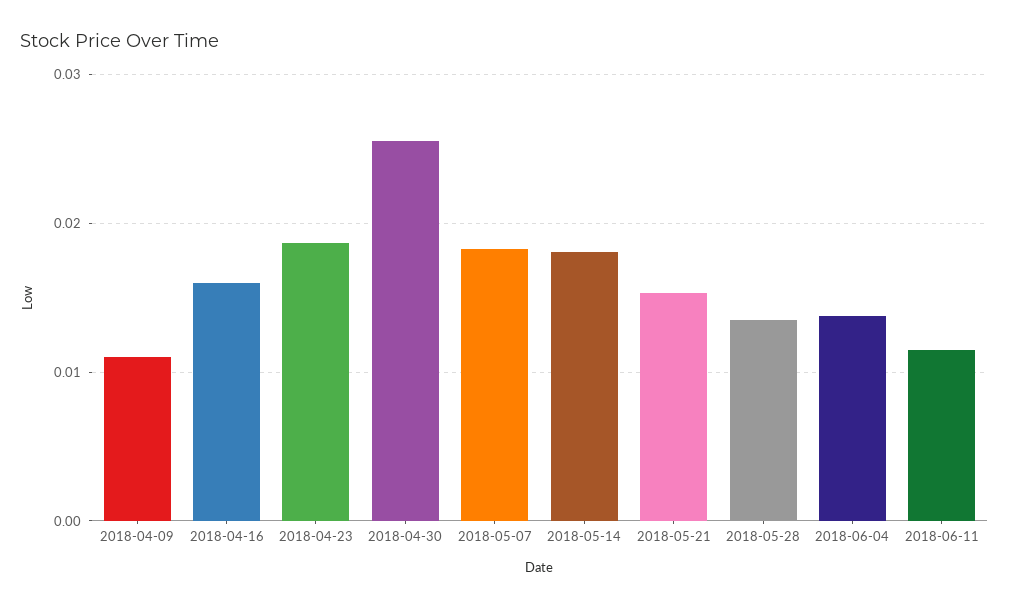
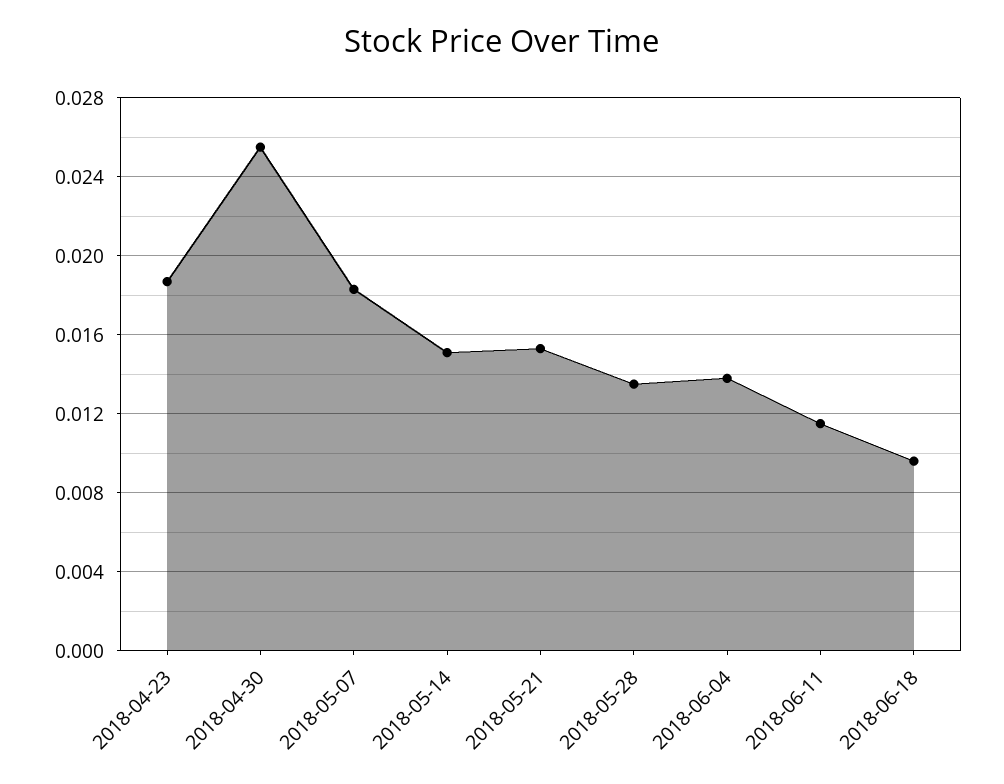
2018-04-09: 0.011 -> none
2018-04-16: 0.016 -> none
2018-05-14: 0.018 -> 0.015
2018-06-18: none -> 0.0095

